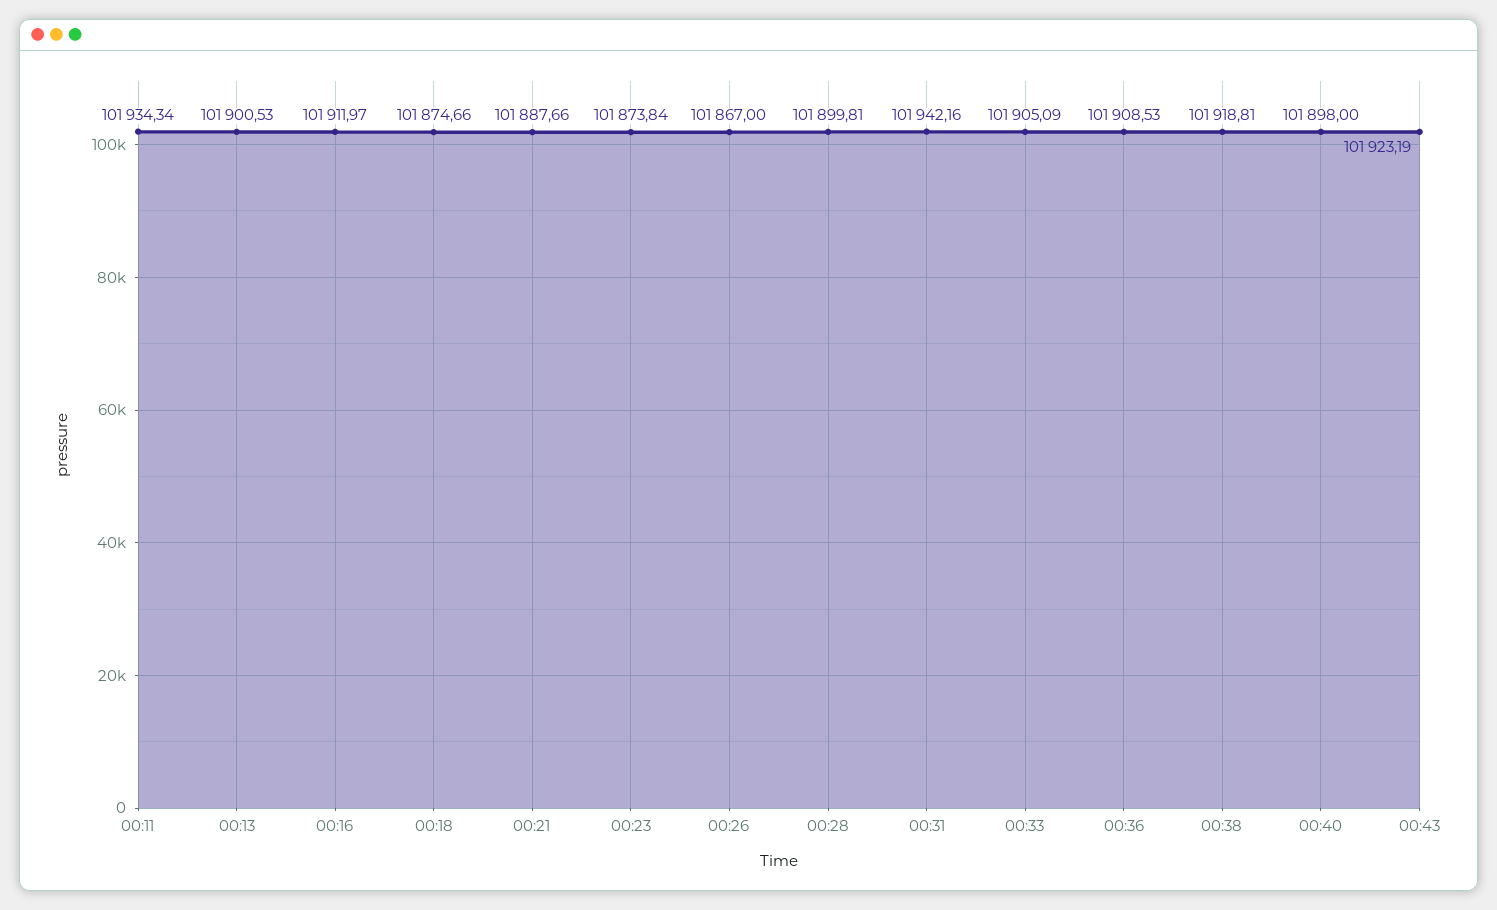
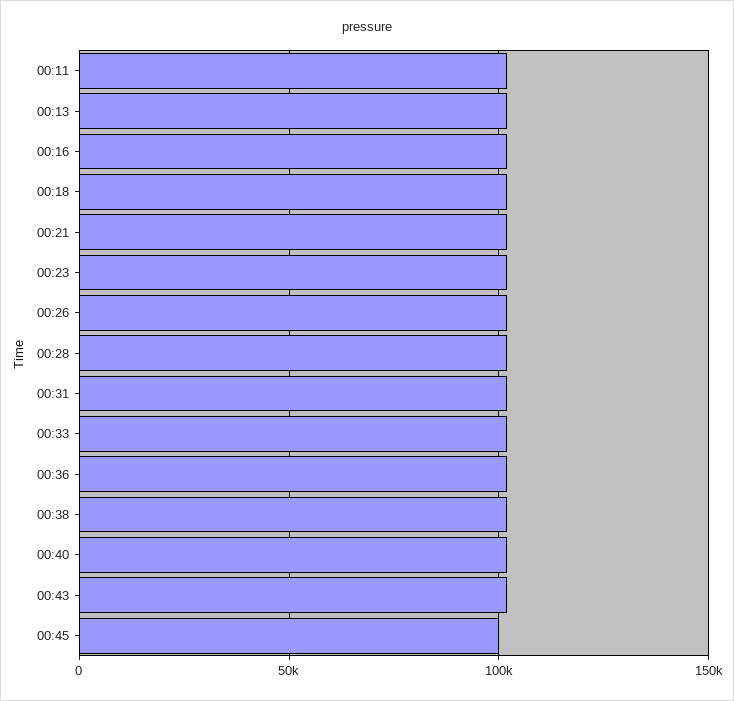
00:45: none -> 100000

